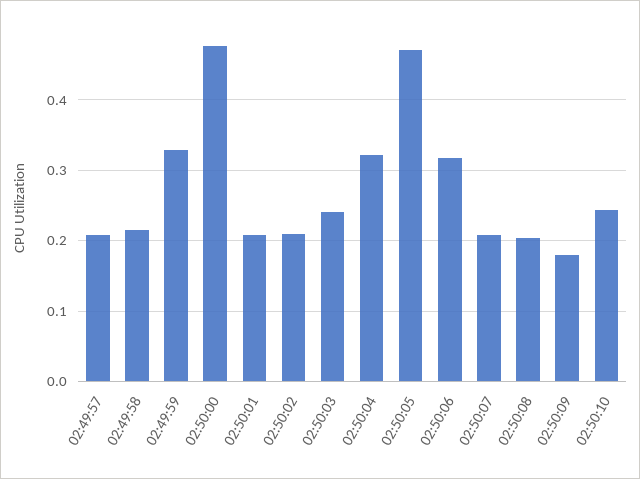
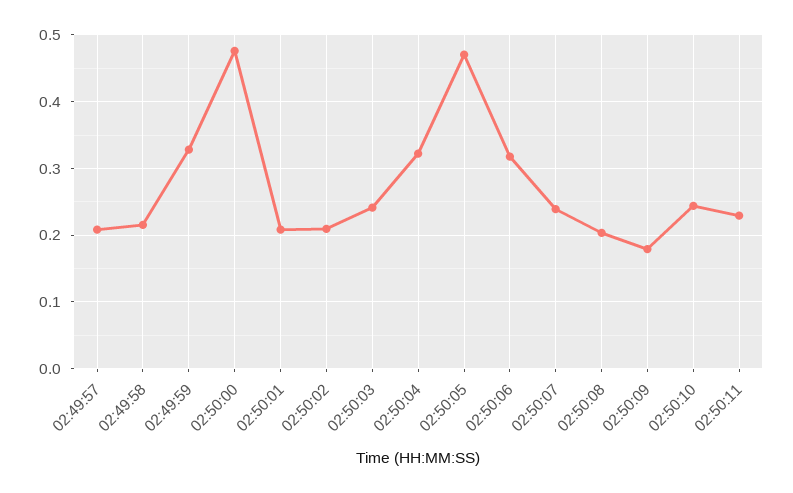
02:50:07: 0.21 -> 0.24
02:50:11: none -> 0.23

